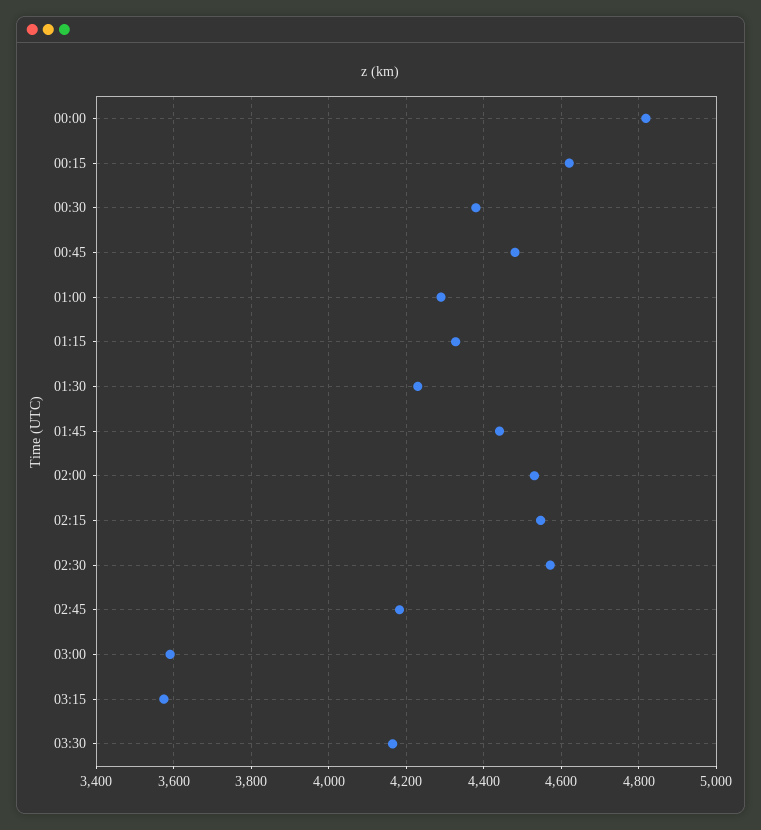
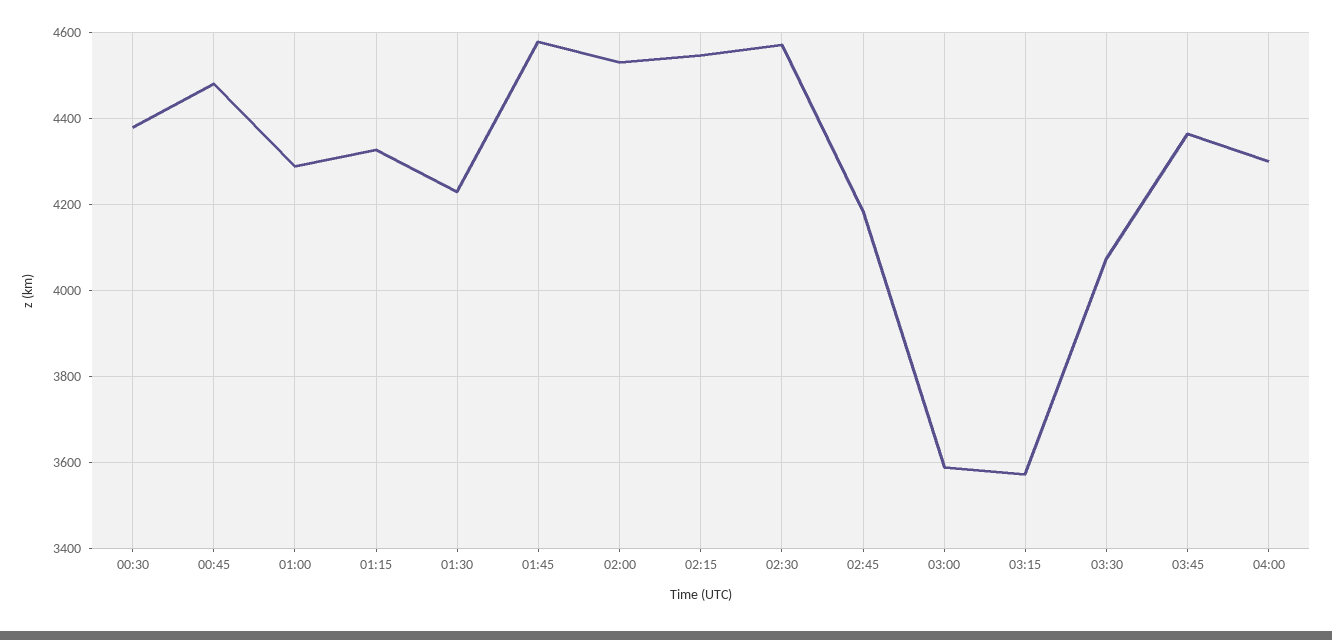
00:00: 4820 -> none
00:15: 4620 -> none
01:45: 4440 -> 4580
03:30: 4160 -> 4080
03:45: none -> 4360
04:00: none -> 4300

